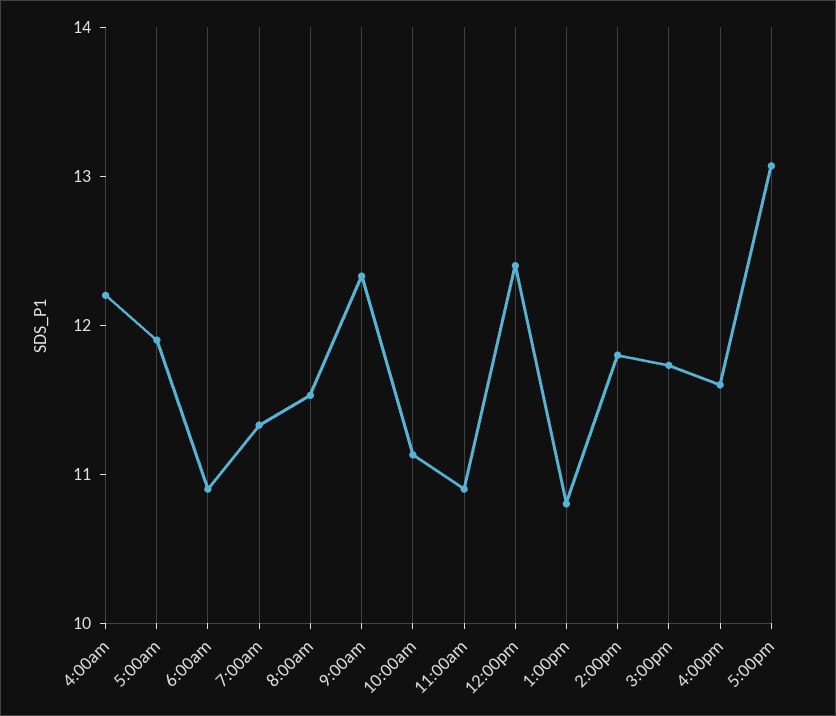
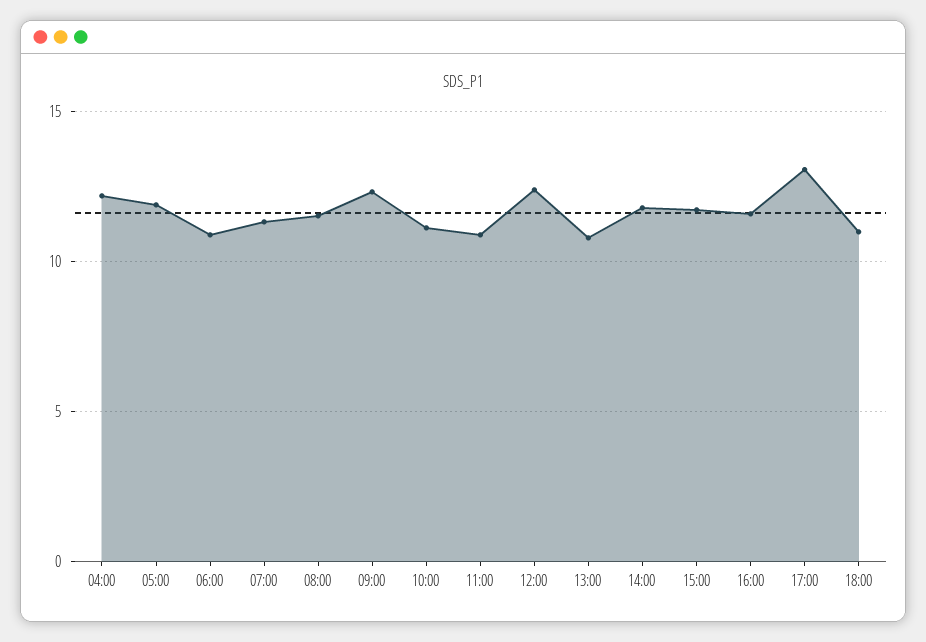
18:00: none -> 11

